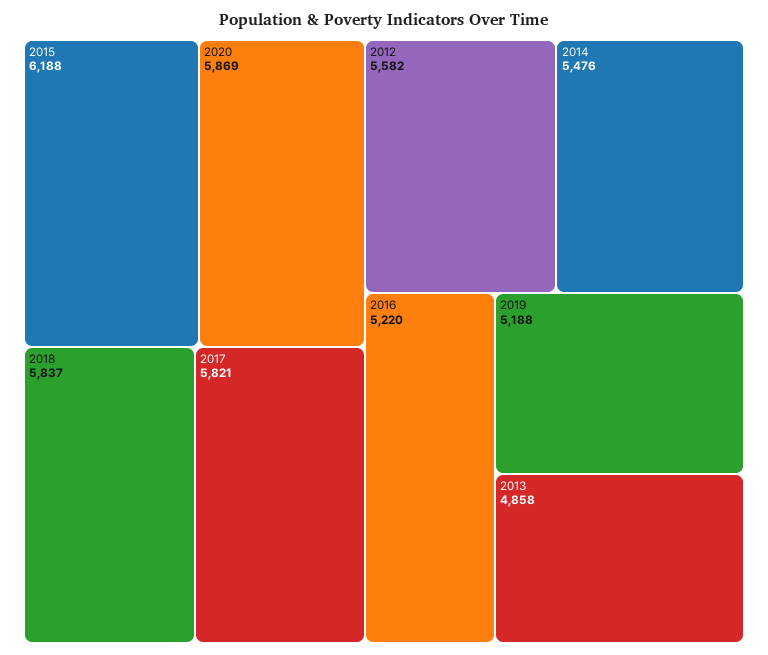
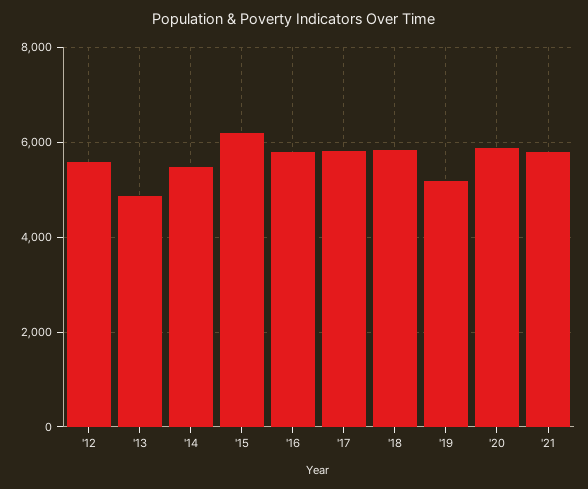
2016: 5220 -> 5800
'21: none -> 5800

